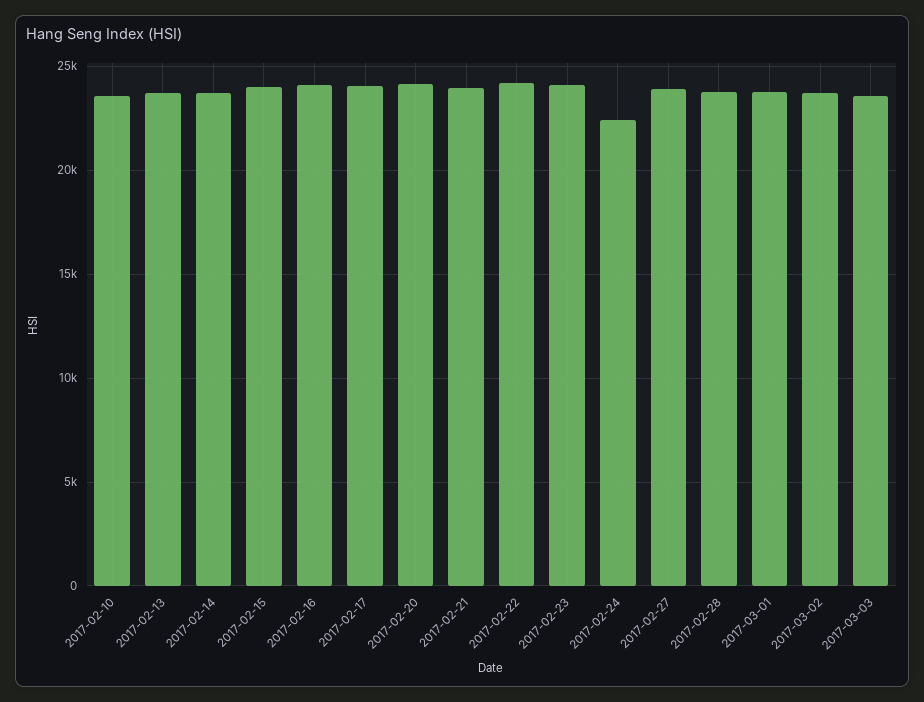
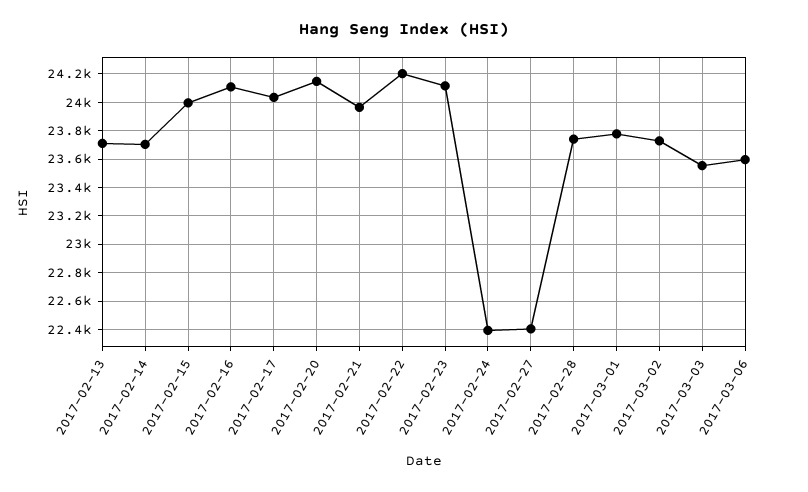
2017-02-10: 23500 -> none
2017-02-27: 24000 -> 22400
2017-03-06: none -> 23600

